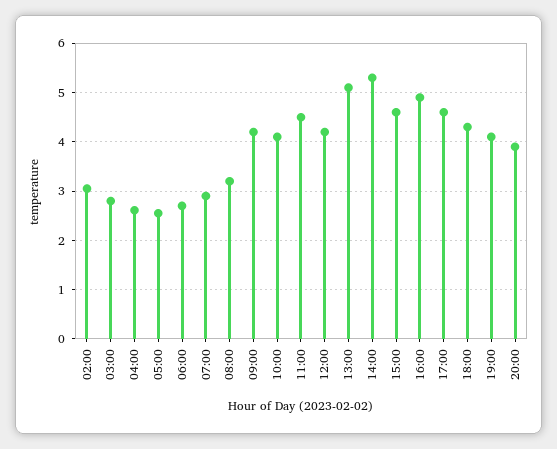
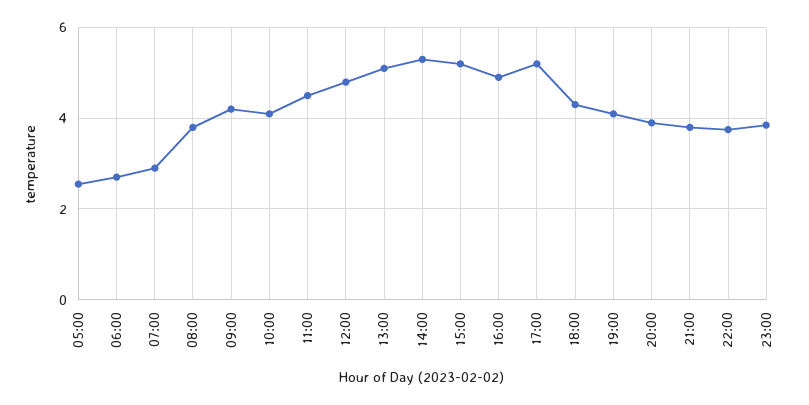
02:00: 3 -> none
03:00: 2.8 -> none
04:00: 2.6 -> none
08:00: 3.2 -> 3.8
12:00: 4.2 -> 4.8
15:00: 4.6 -> 5.2
17:00: 4.6 -> 5.2
21:00: none -> 3.8
22:00: none -> 3.8
23:00: none -> 3.8

